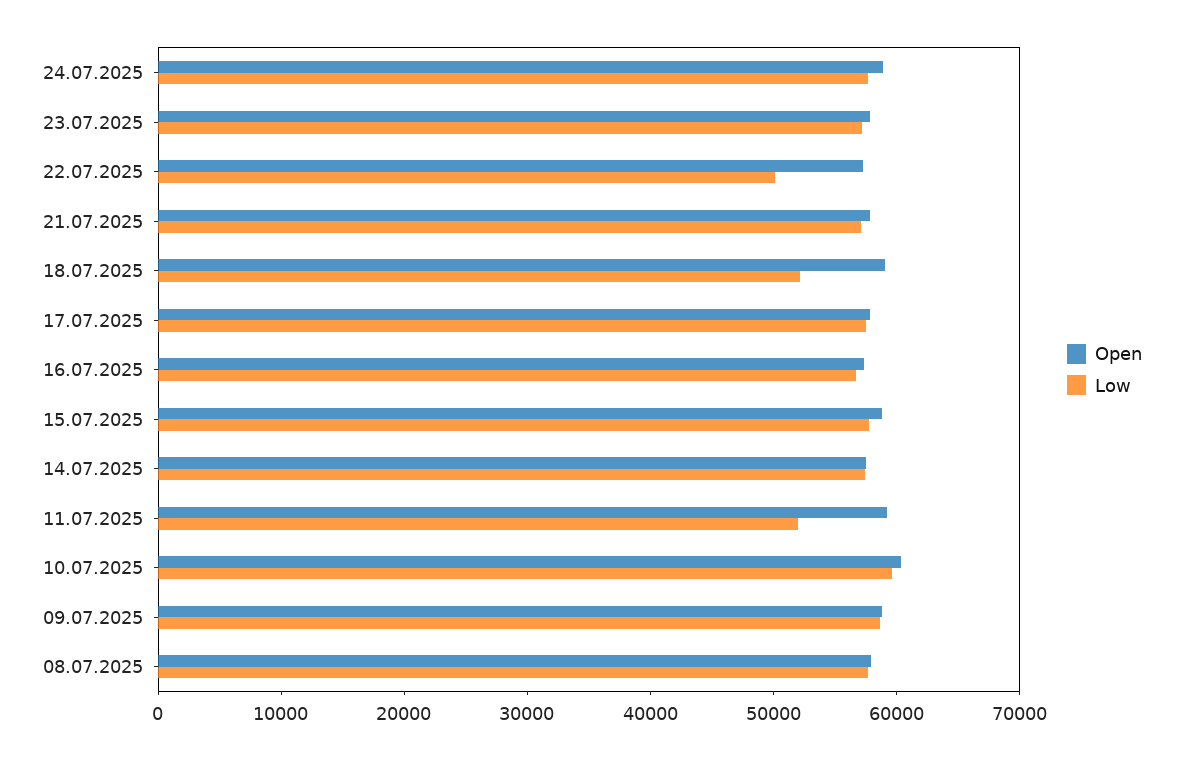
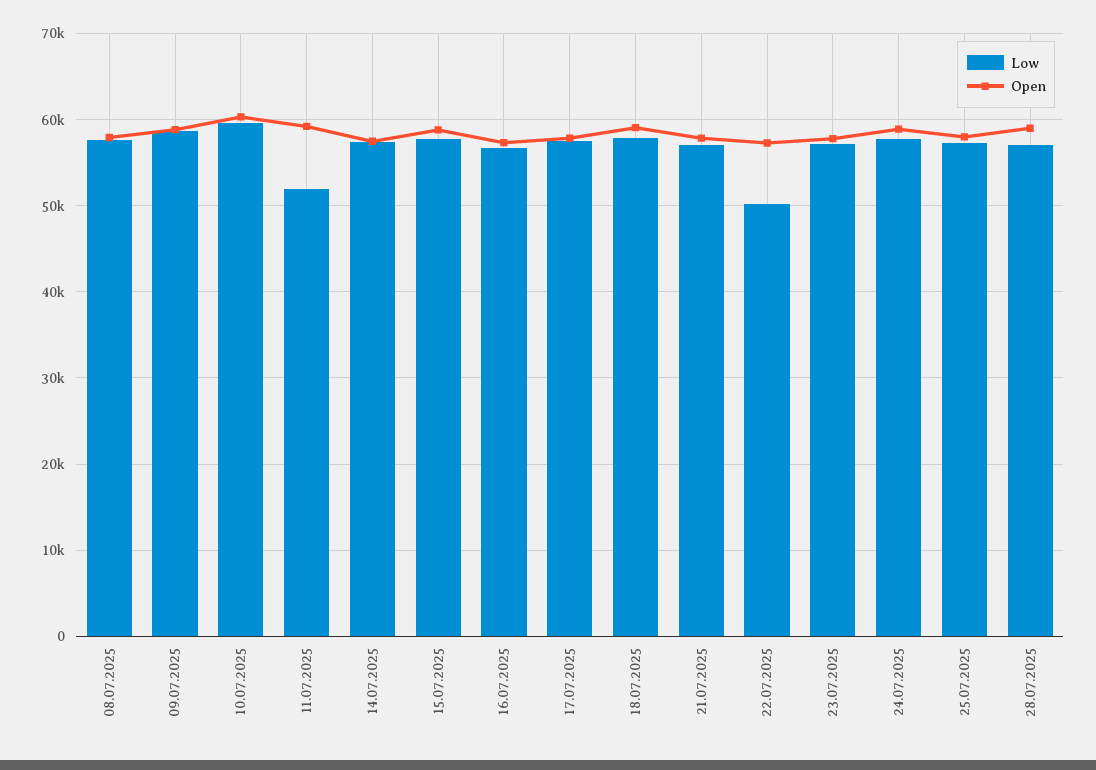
Low, 18.07.2025: 52000 -> 58000
Low, 25.07.2025: none -> 57000
Open, 25.07.2025: none -> 58000
Low, 28.07.2025: none -> 57000
Open, 28.07.2025: none -> 59000

